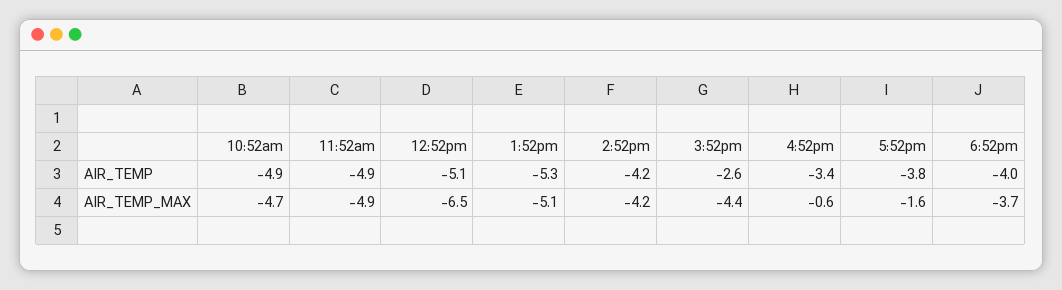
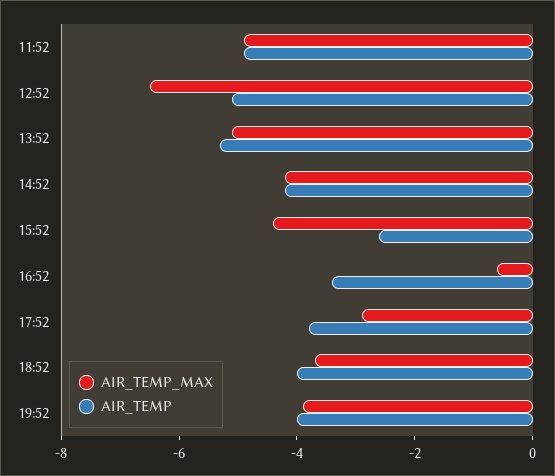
AIR_TEMP, 10:52am: -4.9 -> none
AIR_TEMP_MAX, 10:52am: -4.7 -> none
AIR_TEMP_MAX, 5:52pm: -1.6 -> -3
AIR_TEMP_MAX, 19:52: none -> -4
AIR_TEMP, 19:52: none -> -4

